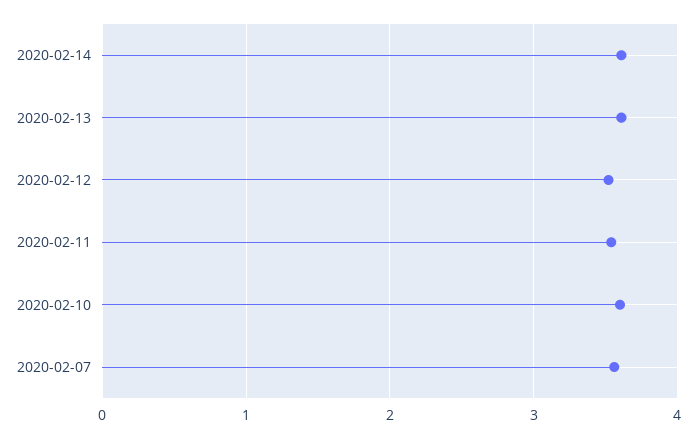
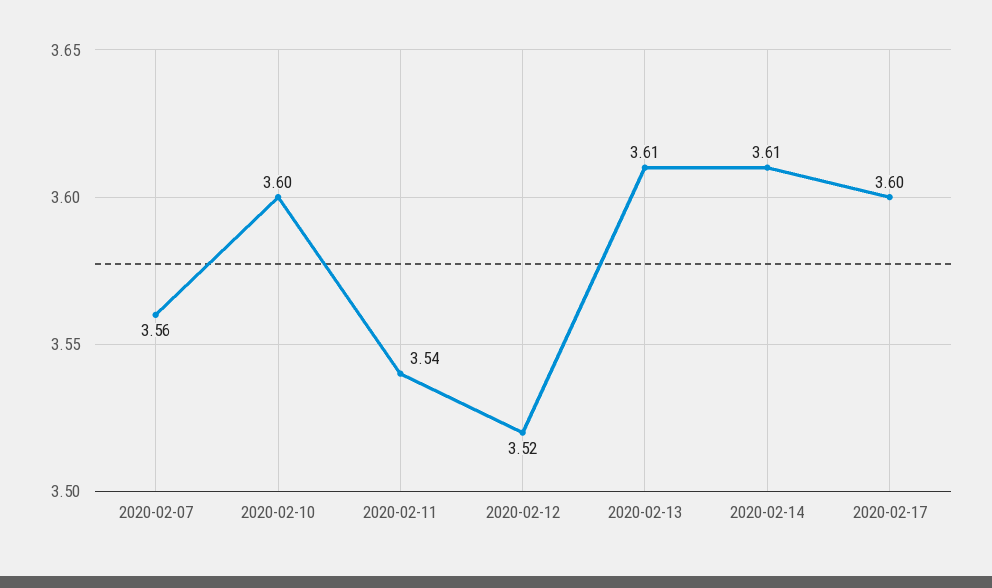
2020-02-17: none -> 3.6

